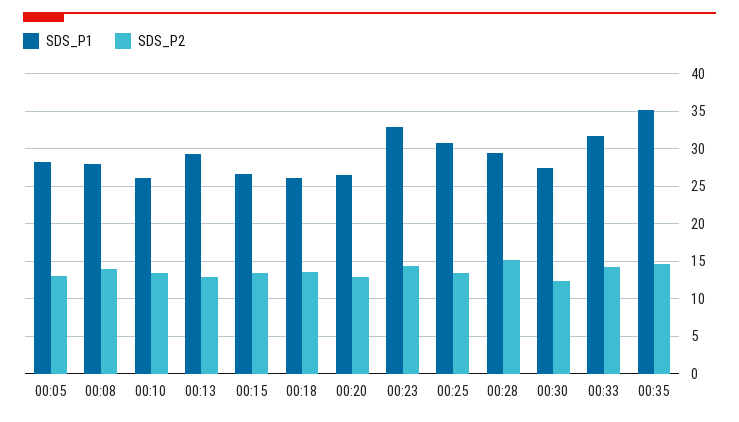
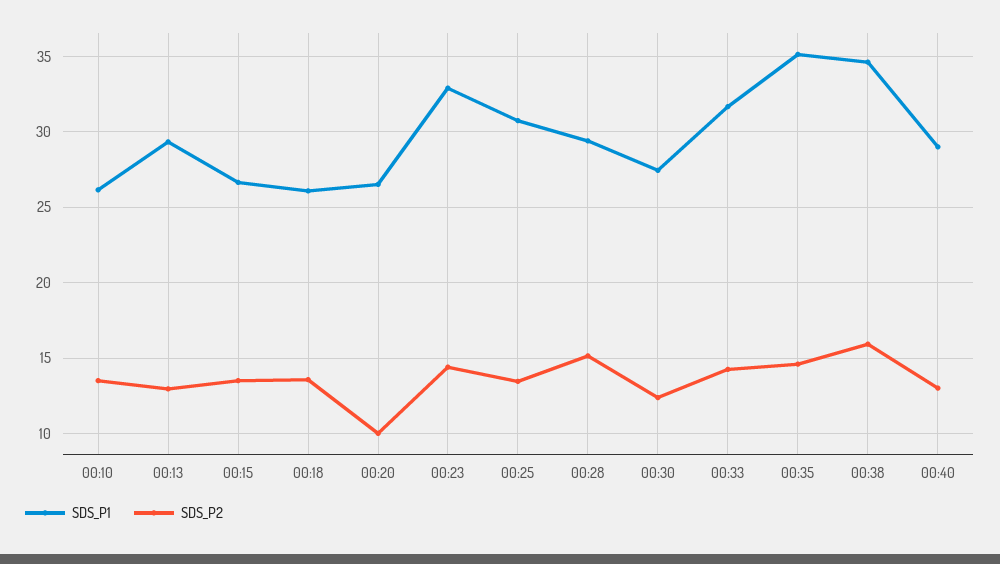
SDS_P1, 00:05: 28 -> none
SDS_P2, 00:05: 13 -> none
SDS_P1, 00:08: 28 -> none
SDS_P2, 00:08: 14 -> none
SDS_P2, 00:20: 13 -> 10
SDS_P1, 00:38: none -> 34.5
SDS_P2, 00:38: none -> 16
SDS_P1, 00:40: none -> 29
SDS_P2, 00:40: none -> 13

